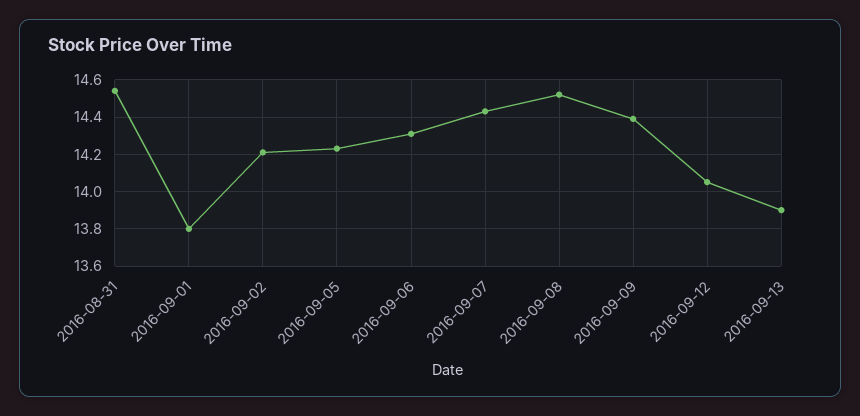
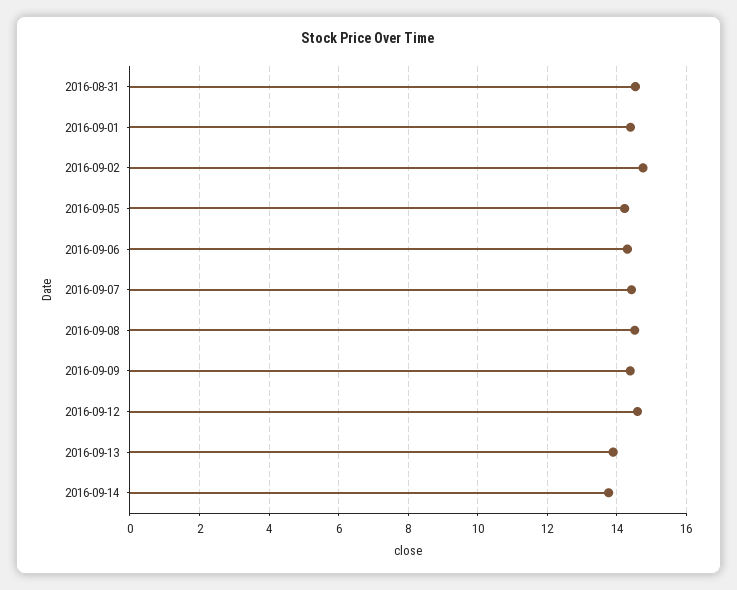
2016-09-01: 13.8 -> 14.4
2016-09-02: 14.2 -> 14.8
2016-09-12: 14.05 -> 14.6
2016-09-14: none -> 13.8

